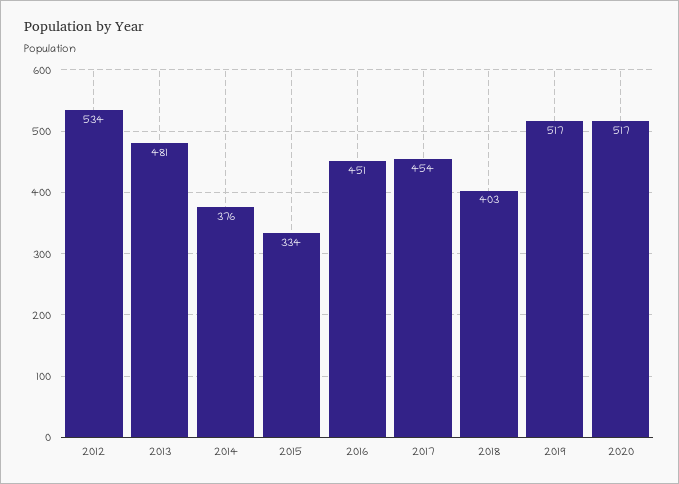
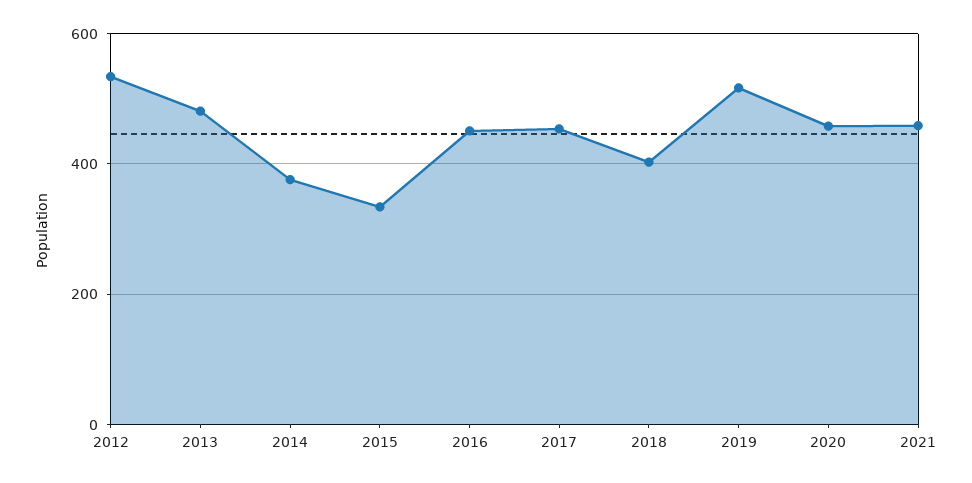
2020: 517 -> 460
2021: none -> 460

